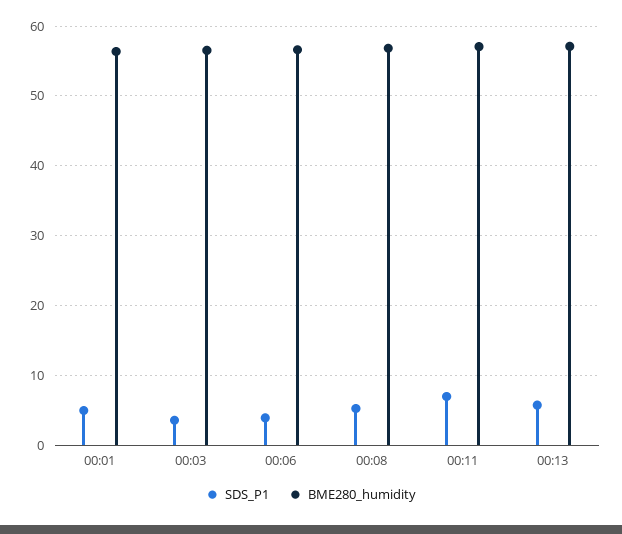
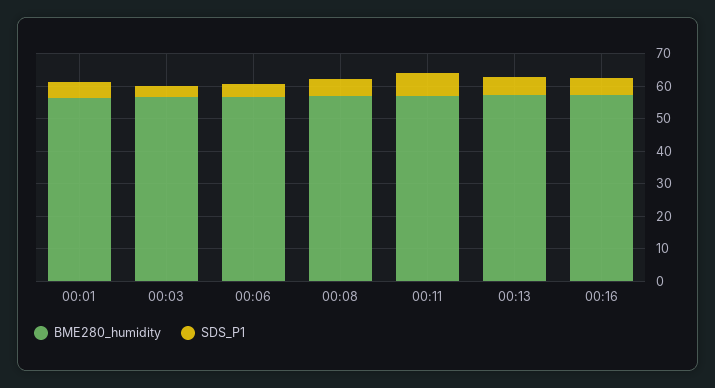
BME280_humidity, 00:16: none -> 57.5
SDS_P1, 00:16: none -> 5

